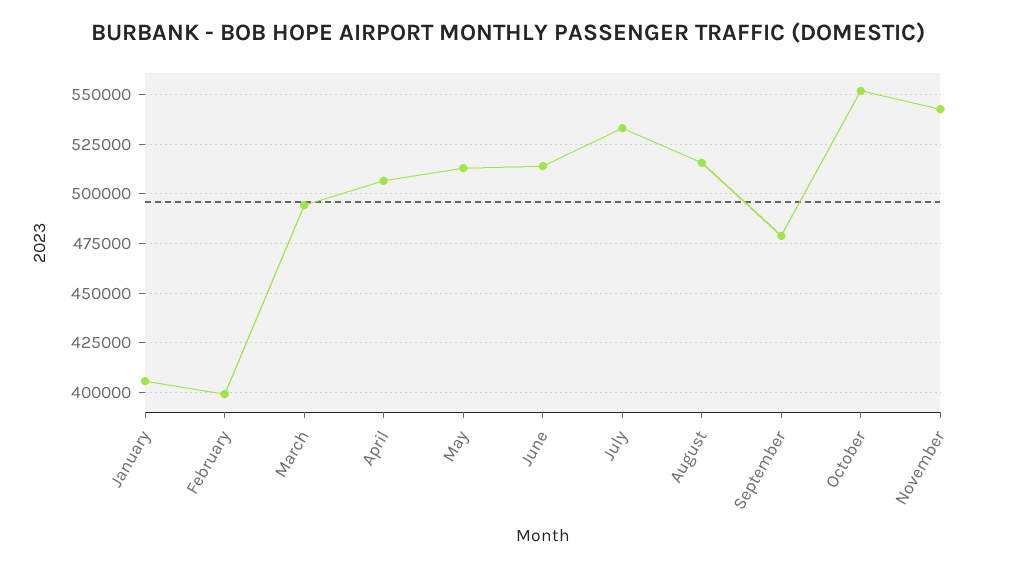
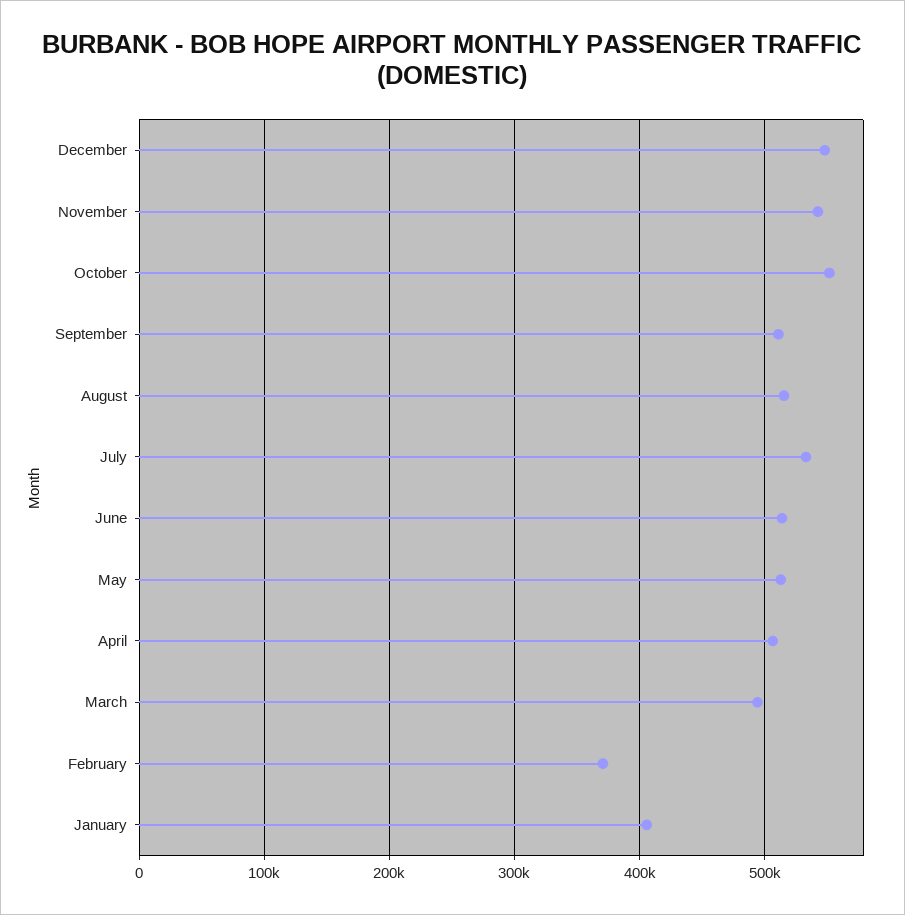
February: 400000 -> 370000
September: 480000 -> 510000
December: none -> 550000

